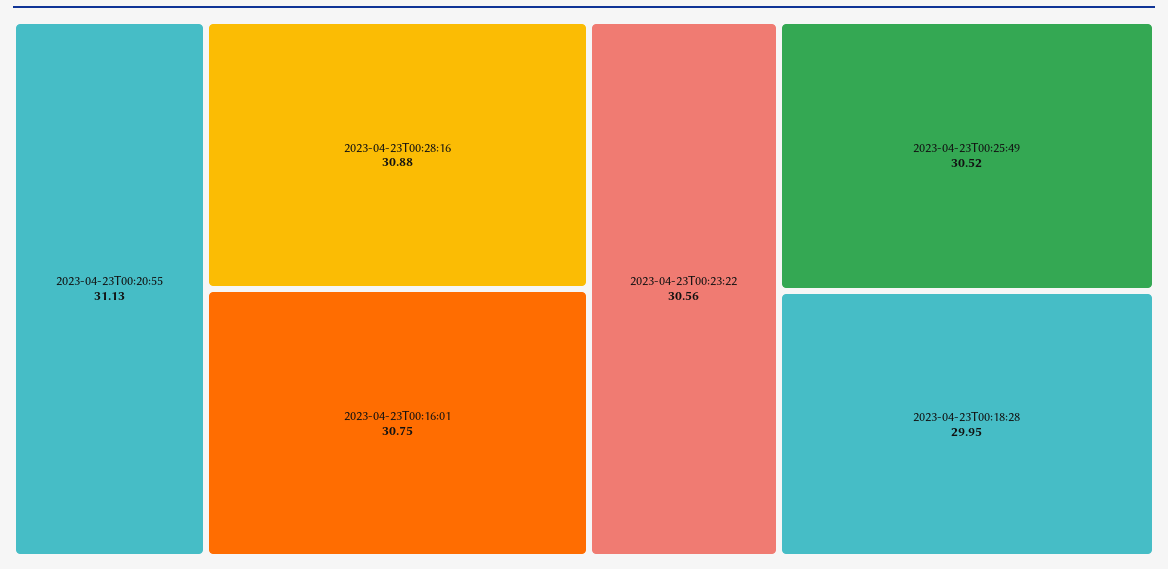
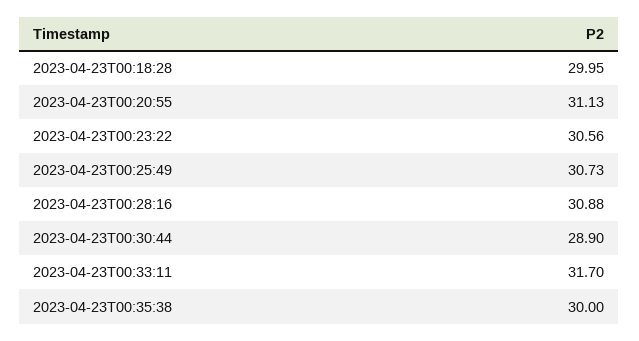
2023-04-23T00:16:01: 30.75 -> none
2023-04-23T00:25:49: 30.52 -> 30.73
2023-04-23T00:30:44: none -> 28.9
2023-04-23T00:33:11: none -> 31.7
2023-04-23T00:35:38: none -> 30

